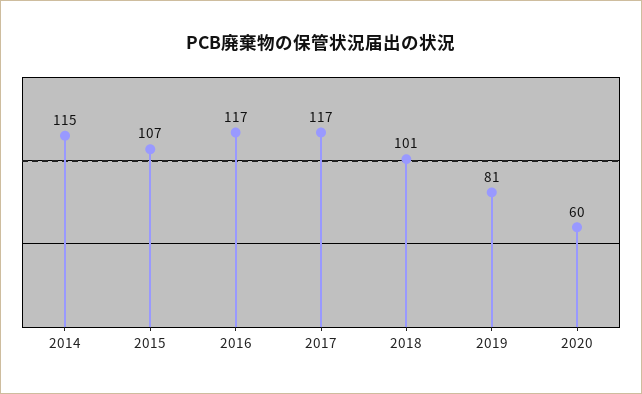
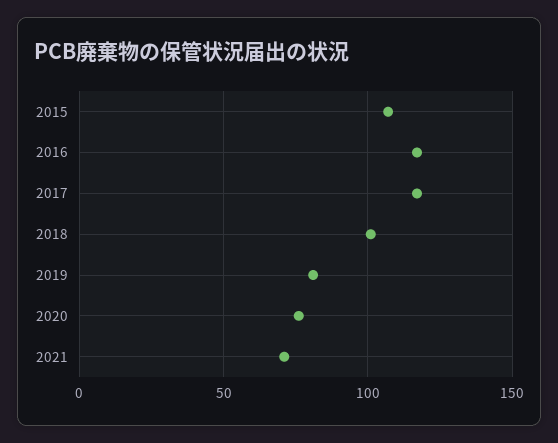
2014: 115 -> none
2020: 60 -> 75
2021: none -> 70

